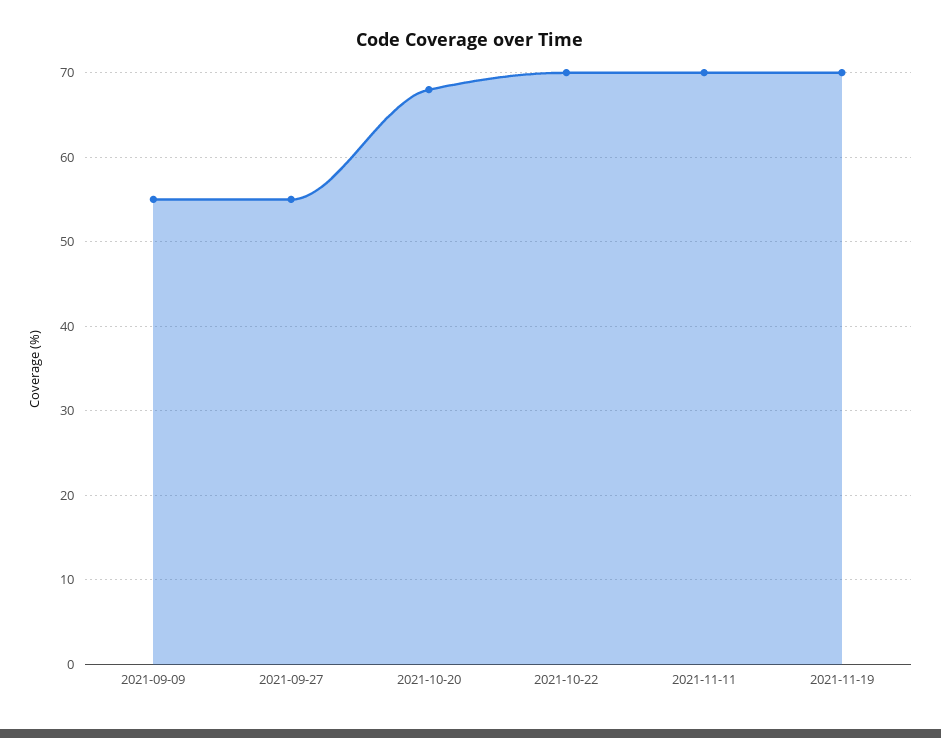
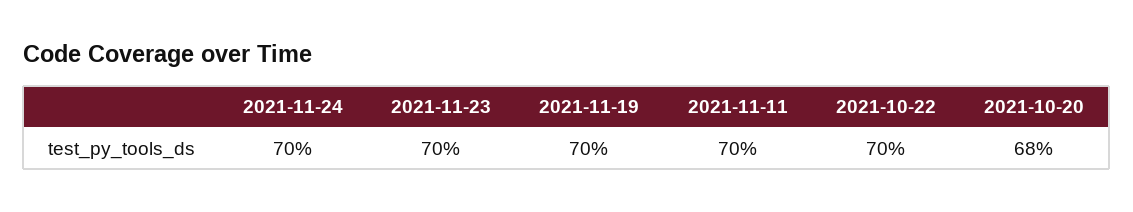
2021-09-09: 55 -> none
2021-09-27: 55 -> none
2021-11-24: none -> 70
2021-11-23: none -> 70

